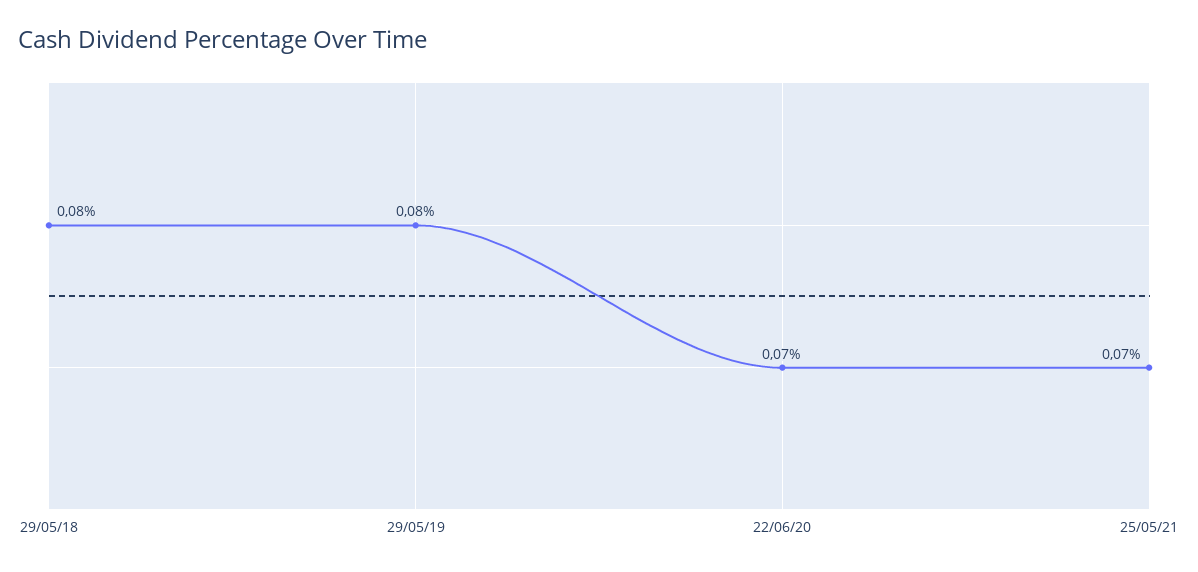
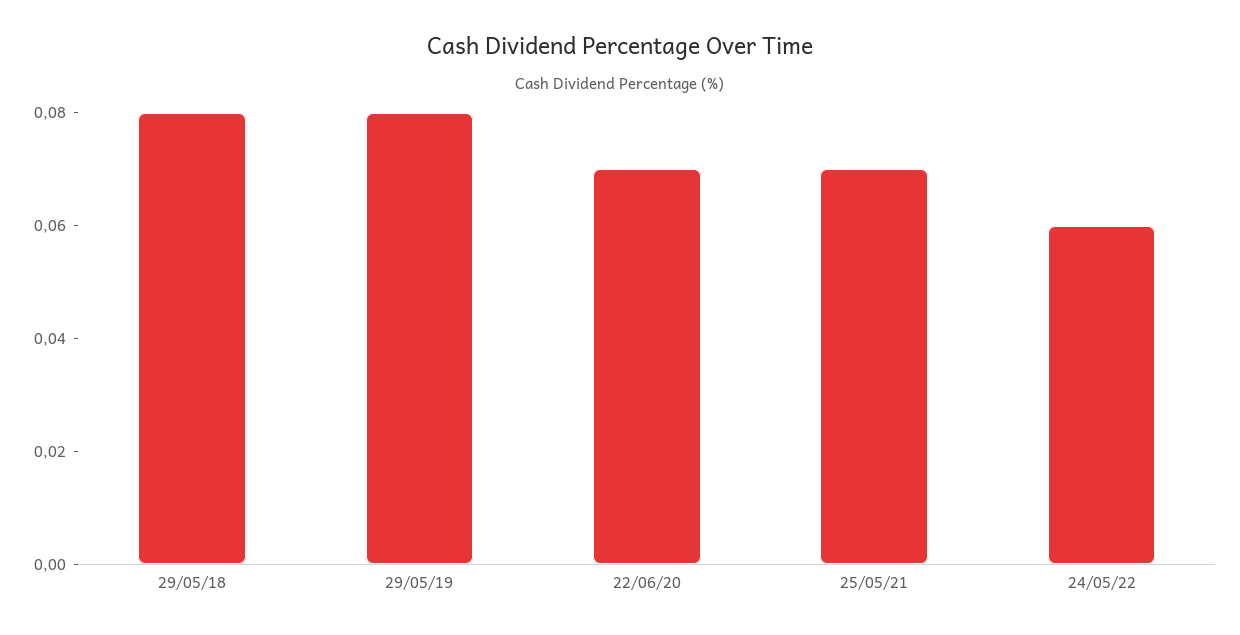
24/05/22: none -> 0.06

